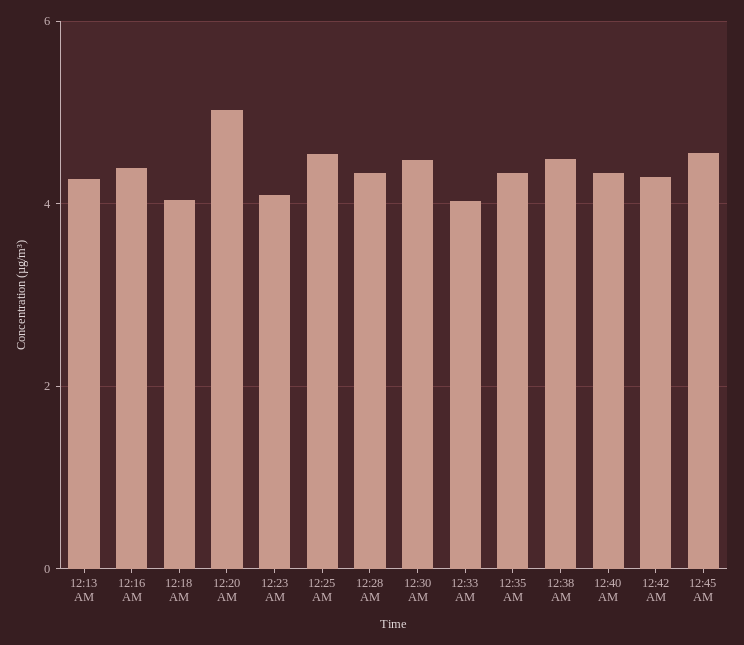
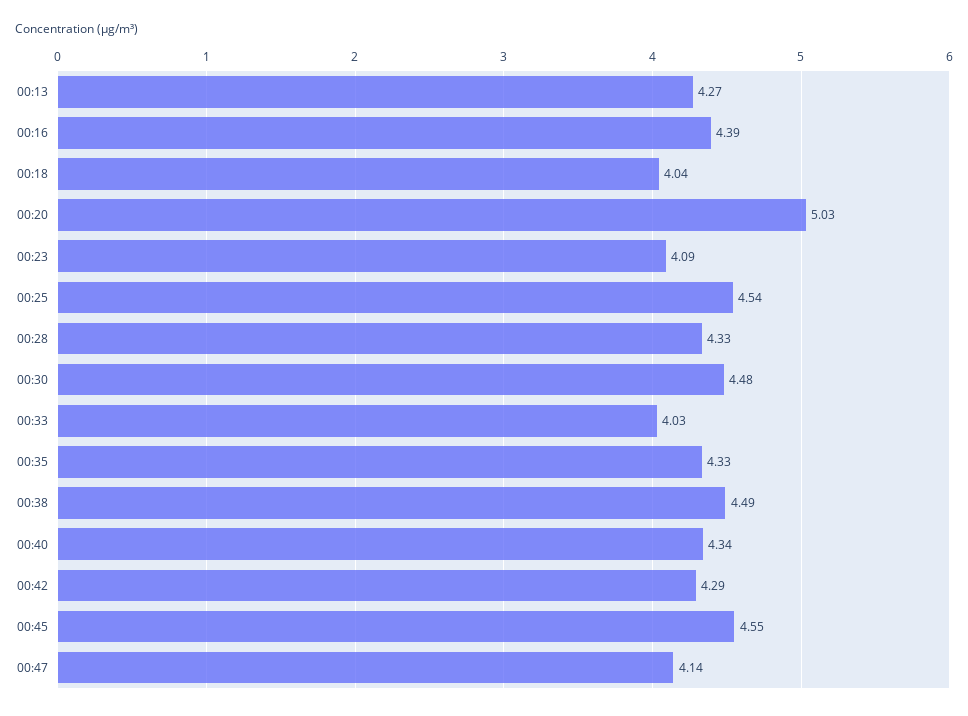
00:47: none -> 4.14

